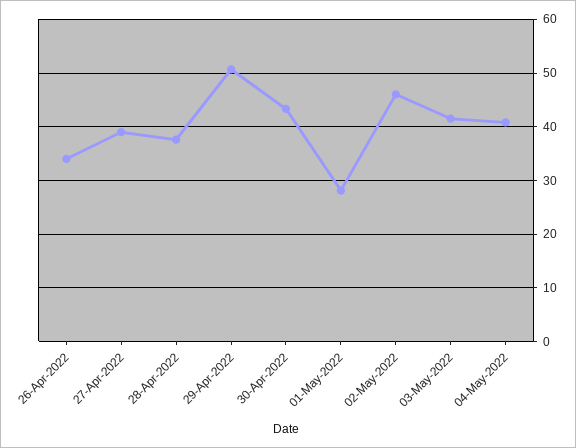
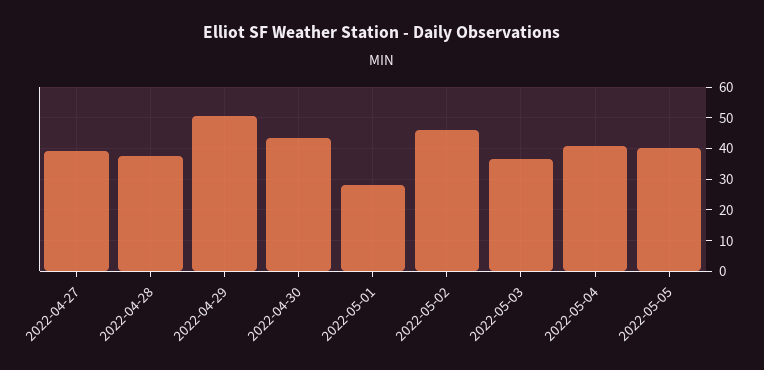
26-Apr-2022: 34 -> none
03-May-2022: 42 -> 36
2022-05-05: none -> 40

